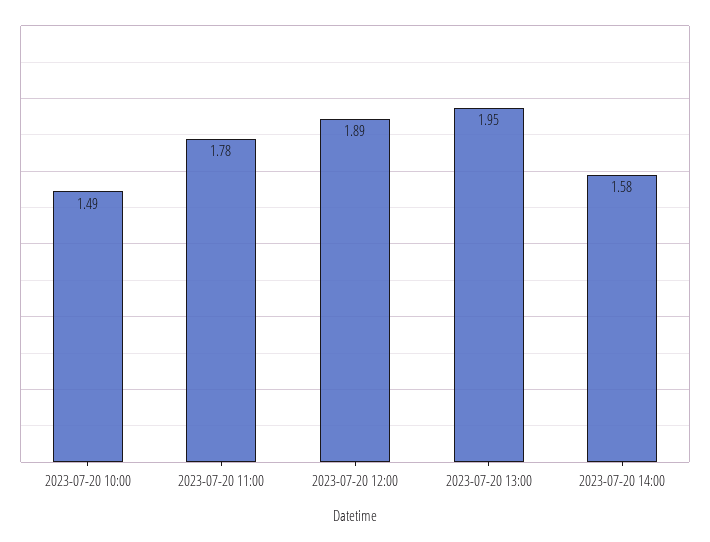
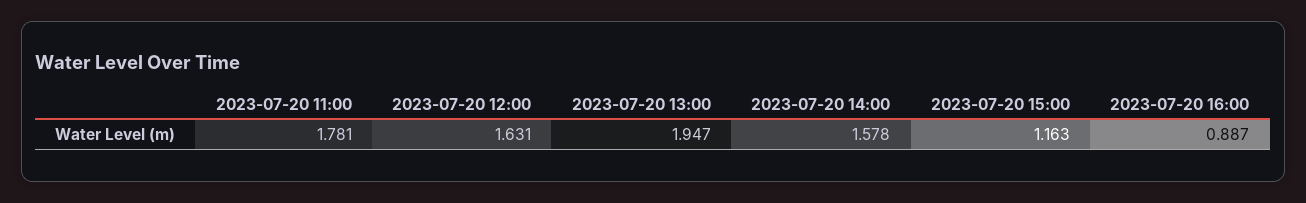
2023-07-20 10:00: 1.49 -> none
2023-07-20 12:00: 1.89 -> 1.631
2023-07-20 15:00: none -> 1.163
2023-07-20 16:00: none -> 0.887

